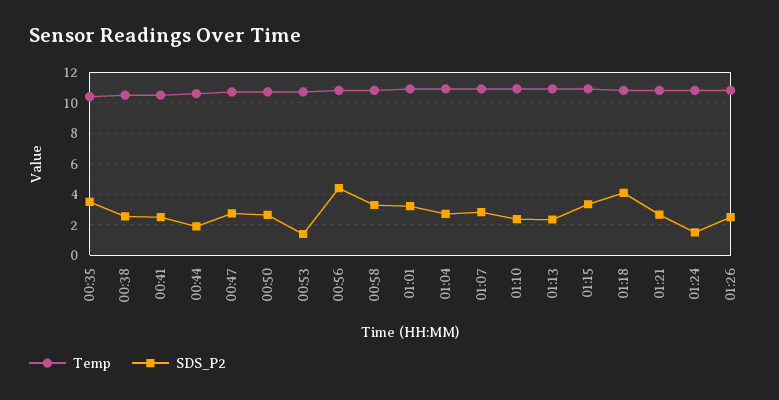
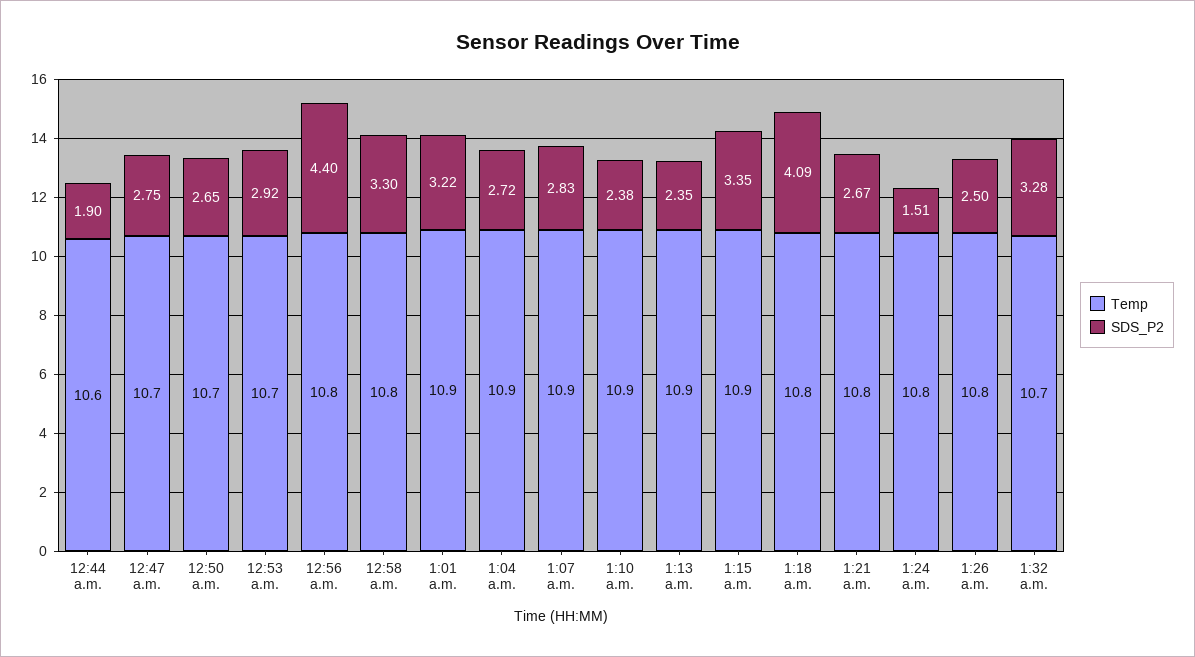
Temp, 00:35: 10.5 -> none
SDS_P2, 00:35: 3.5 -> none
Temp, 00:38: 10.5 -> none
SDS_P2, 00:38: 2.5 -> none
Temp, 00:41: 10.5 -> none
SDS_P2, 00:41: 2.5 -> none
SDS_P2, 00:53: 1.5 -> 2.92
Temp, 1:32 a.m.: none -> 10.7
SDS_P2, 1:32 a.m.: none -> 3.28

